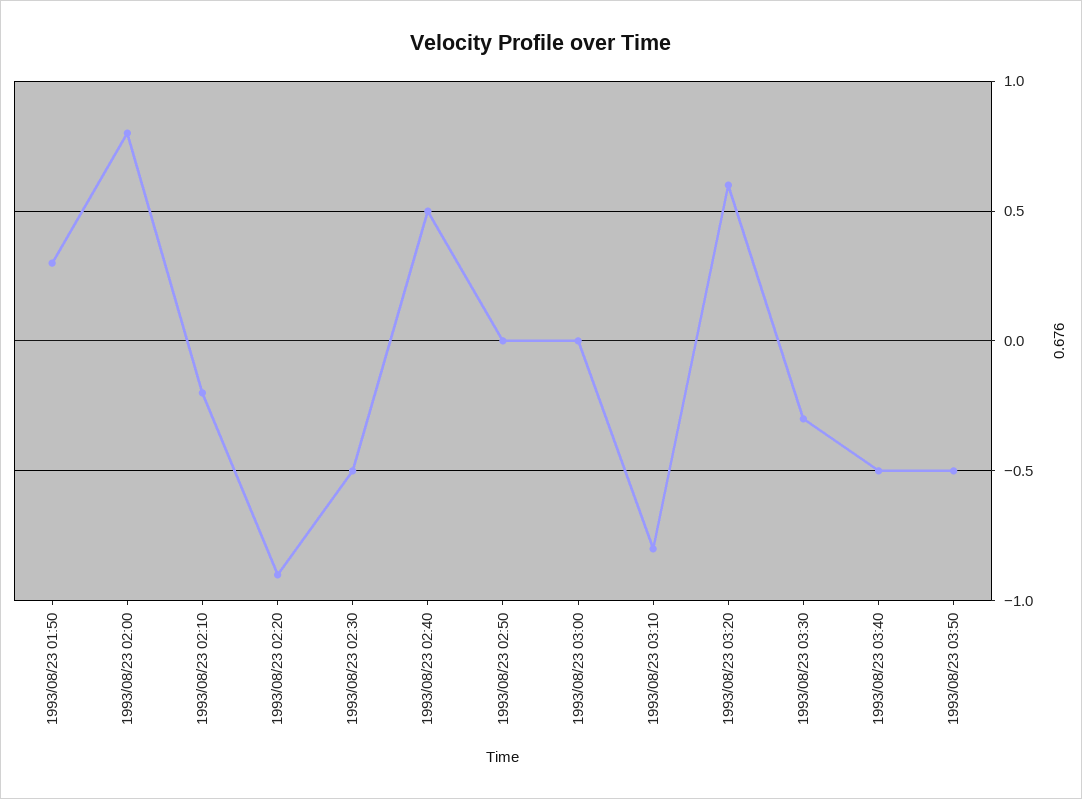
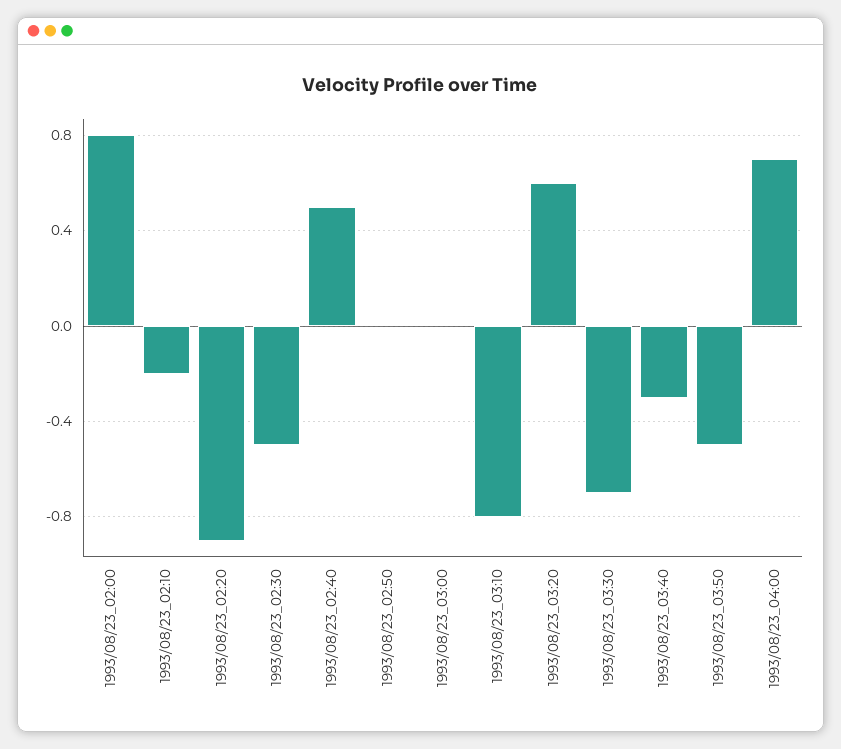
1993/08/23 01:50: 0.3 -> none
1993/08/23 03:30: -0.3 -> -0.7
1993/08/23 03:40: -0.5 -> -0.3
1993/08/23_04:00: none -> 0.7

